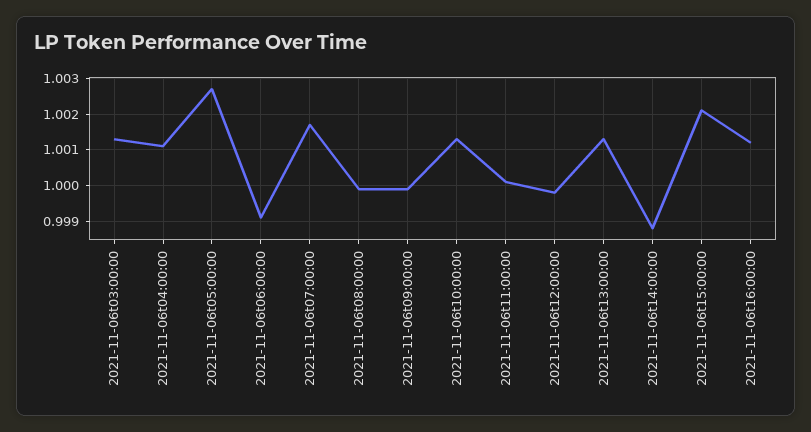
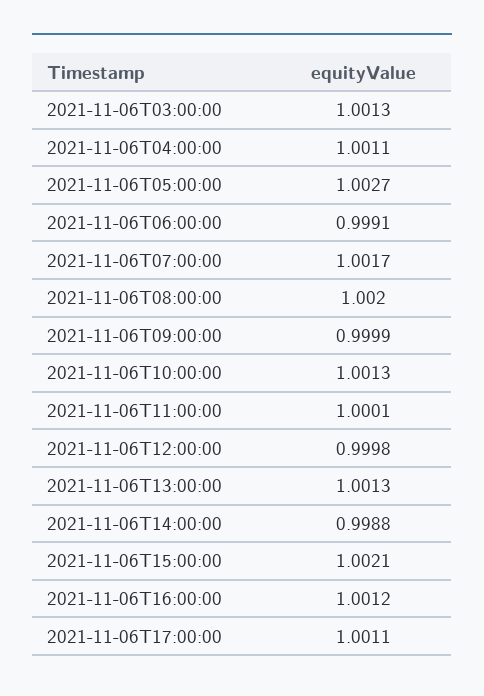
2021-11-06t08:00:00: 1 -> 1.002
2021-11-06T17:00:00: none -> 1.0011

